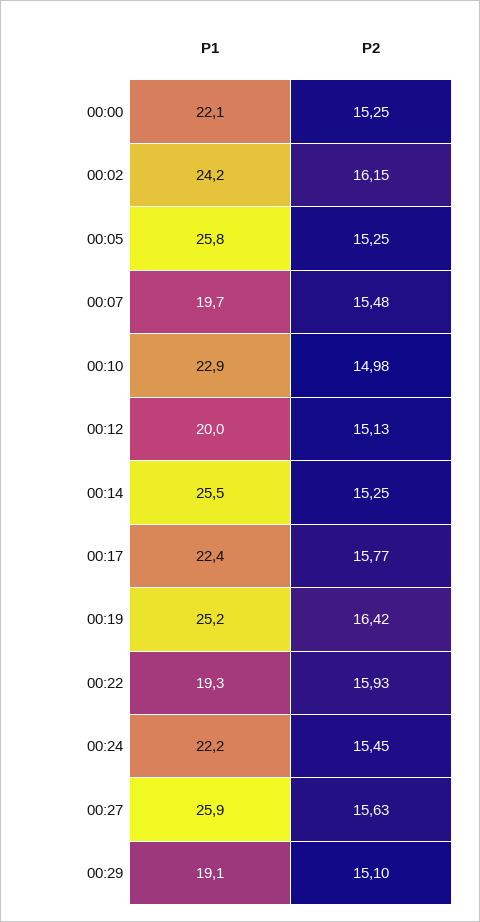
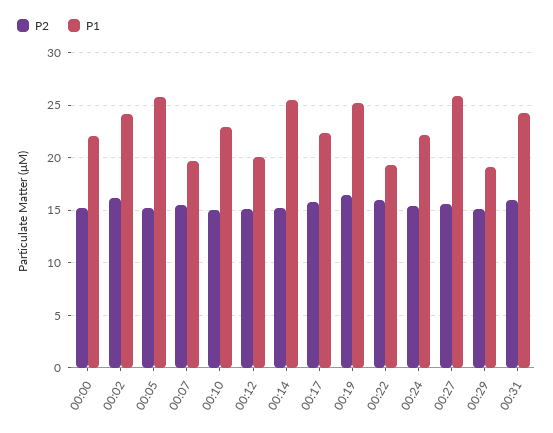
P2, 00:31: none -> 16
P1, 00:31: none -> 24

